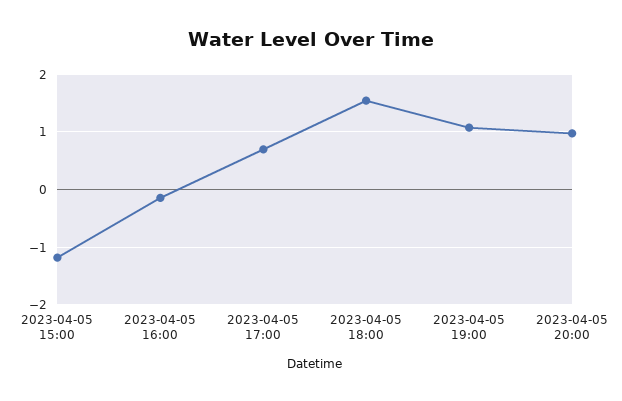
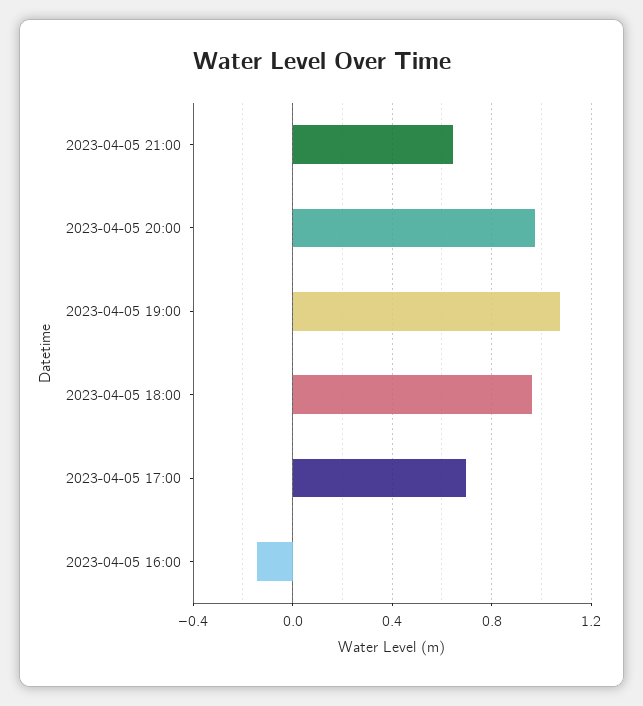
2023-04-05 15:00: -1.2 -> none
2023-04-05 18:00: 1.6 -> 0.95
2023-04-05 21:00: none -> 0.65

